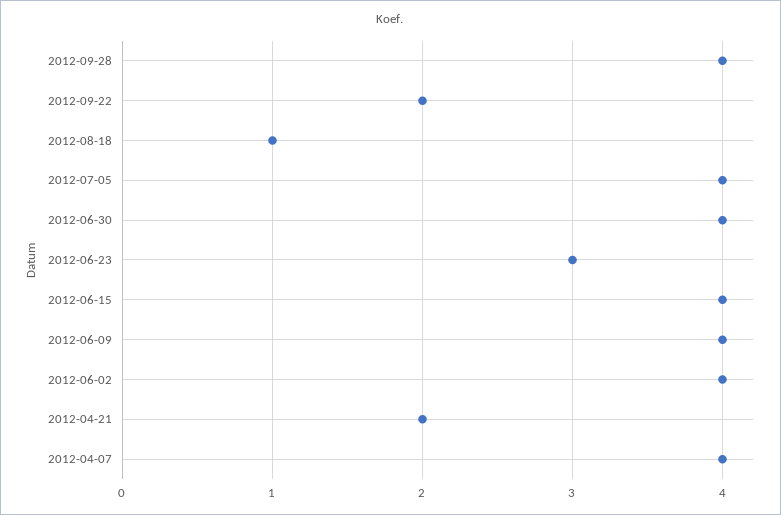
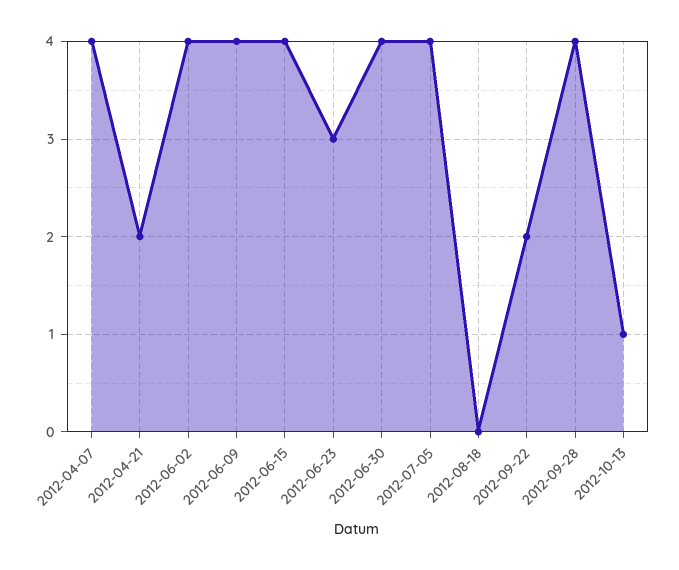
2012-08-18: 1 -> 0
2012-10-13: none -> 1

